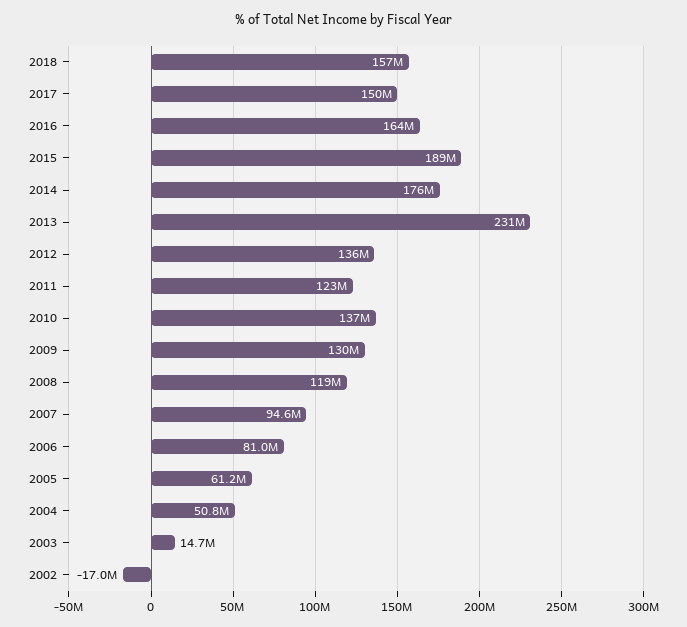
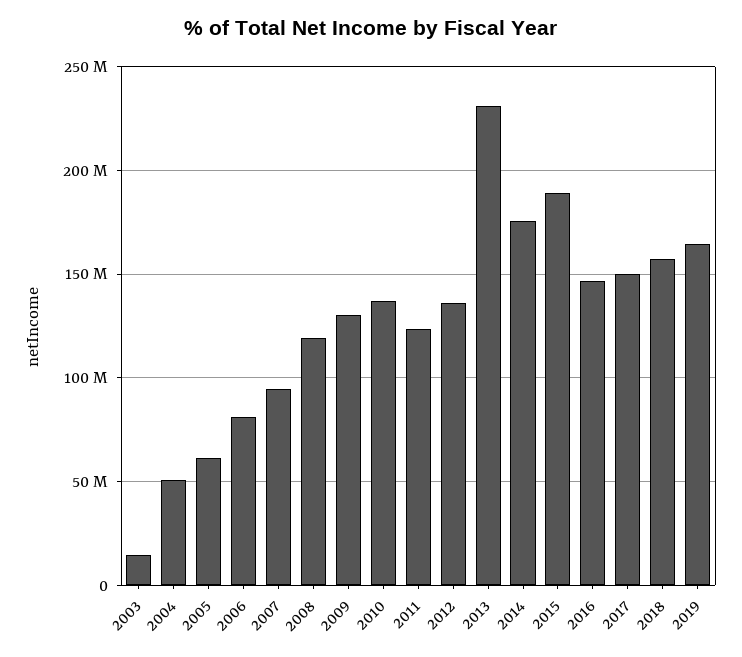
2016: 164000000 -> 145000000
2002: -17000000 -> none
2019: none -> 165000000

